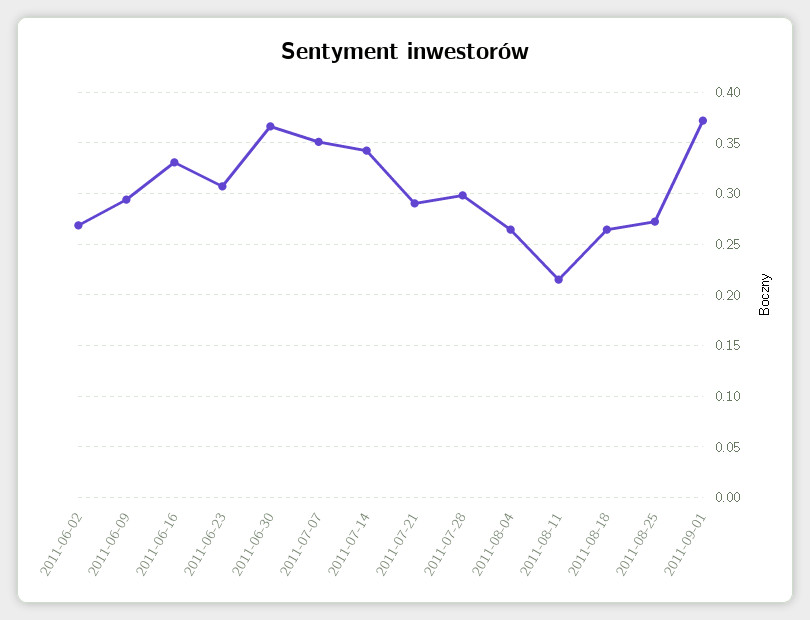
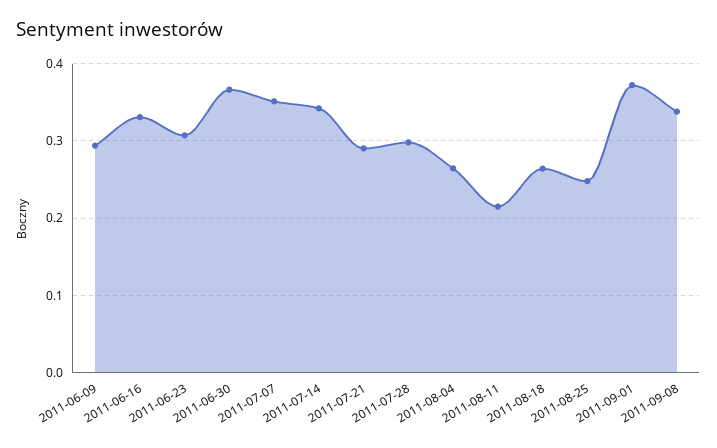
2011-06-02: 0.27 -> none
2011-08-25: 0.27 -> 0.25
2011-09-08: none -> 0.34

